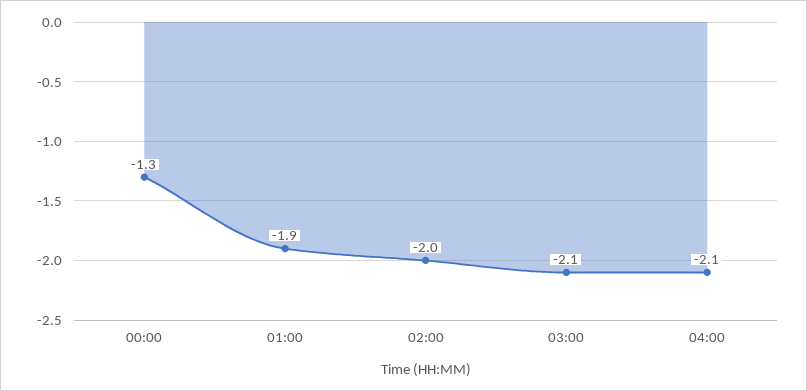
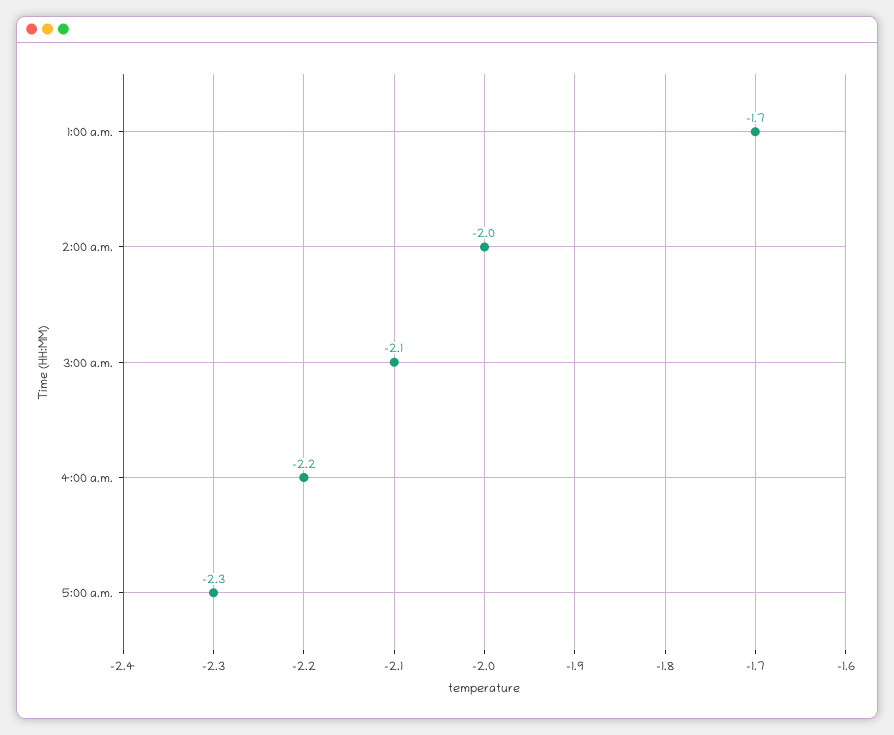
00:00: -1.3 -> none
01:00: -1.9 -> -1.7
04:00: -2.1 -> -2.2
5:00 a.m.: none -> -2.3

